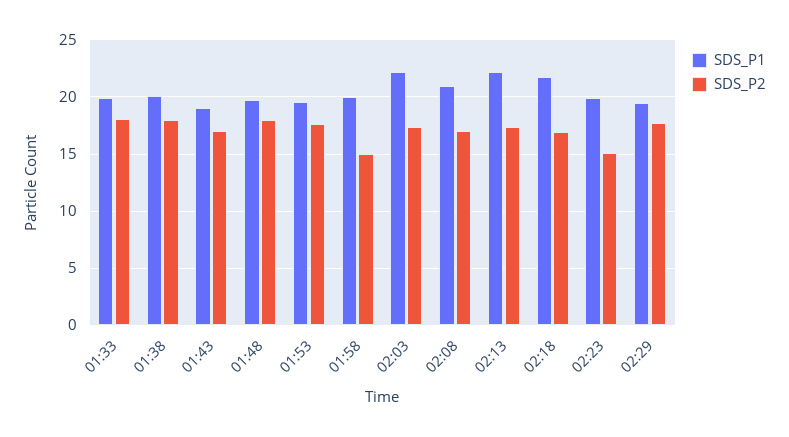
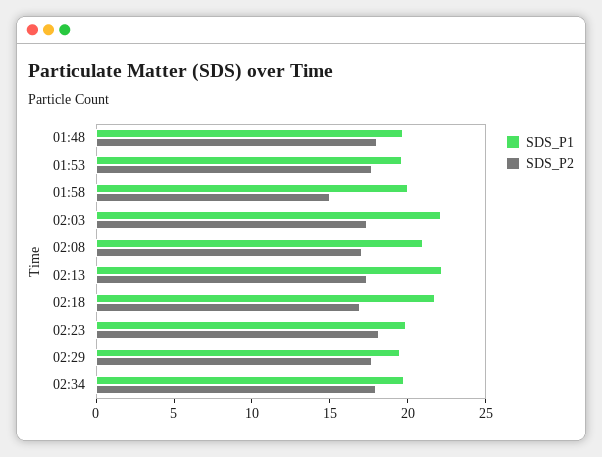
SDS_P1, 01:33: 20 -> none
SDS_P2, 01:33: 18 -> none
SDS_P1, 01:38: 20 -> none
SDS_P2, 01:38: 18 -> none
SDS_P1, 01:43: 19 -> none
SDS_P2, 01:43: 17 -> none
SDS_P2, 02:23: 15 -> 18
SDS_P1, 02:34: none -> 20
SDS_P2, 02:34: none -> 18

